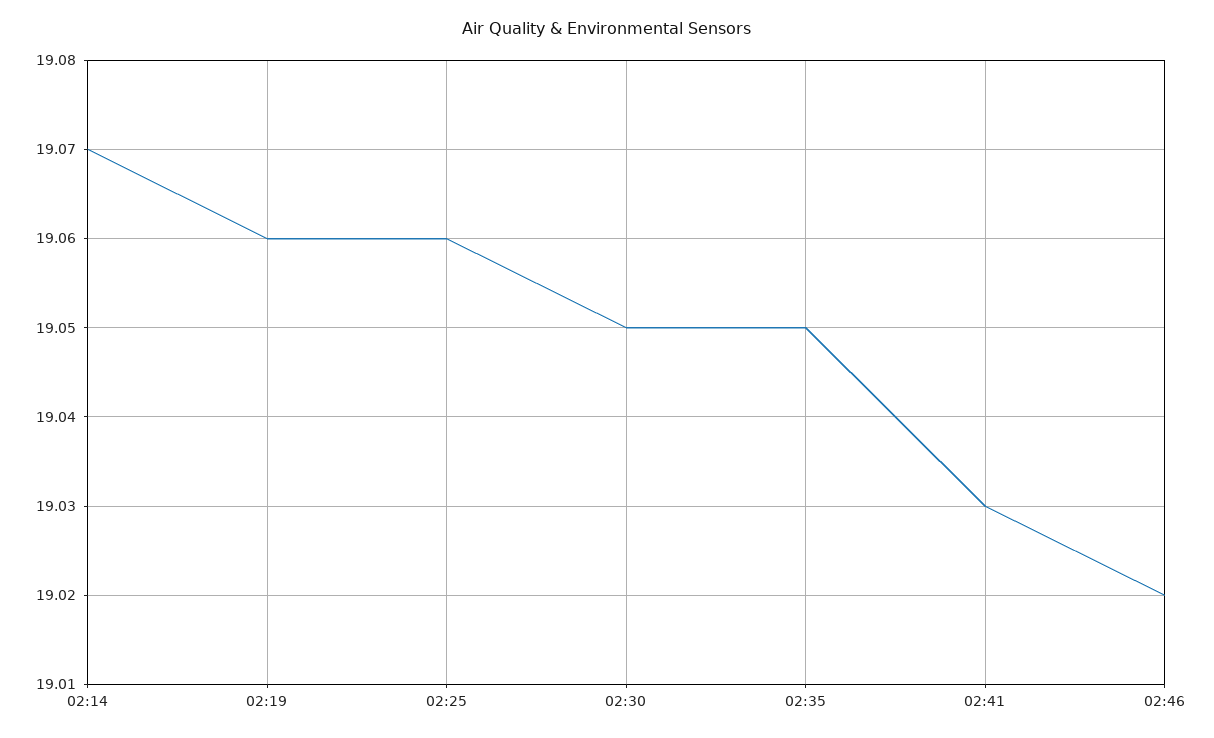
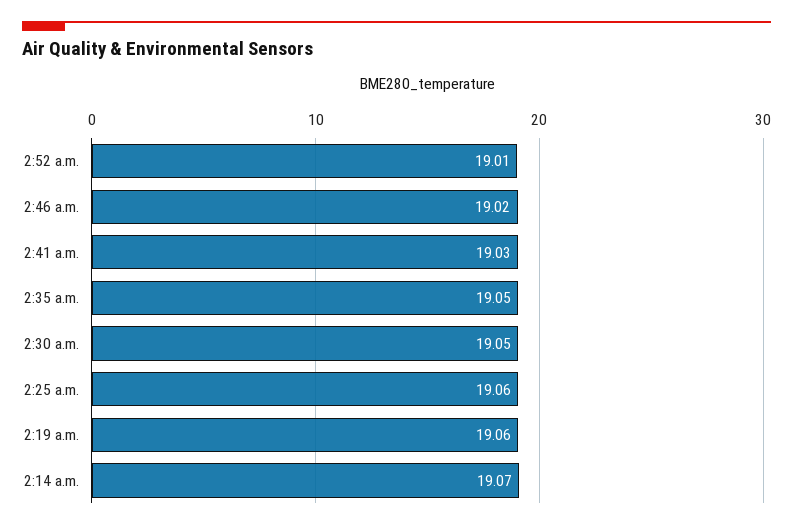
2:52 a.m.: none -> 19.01

